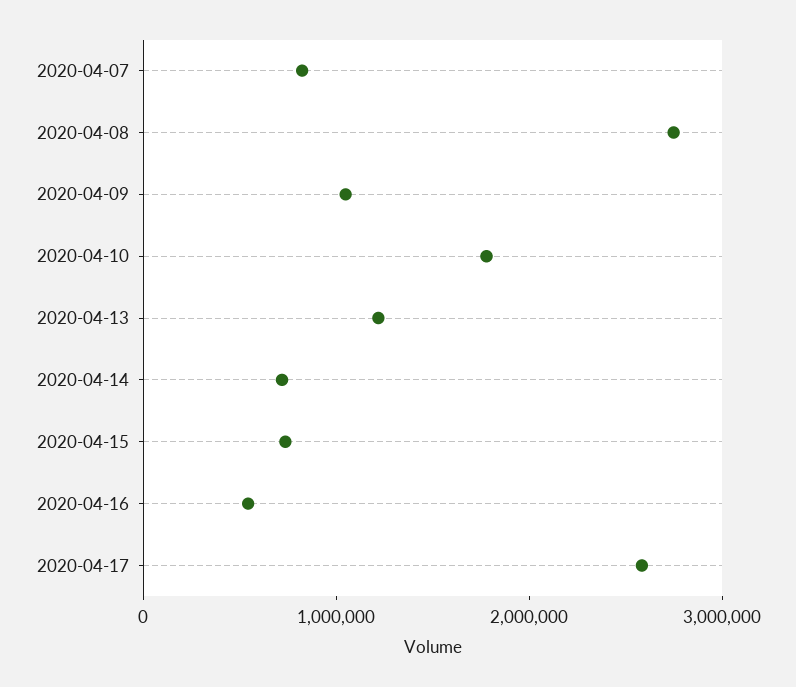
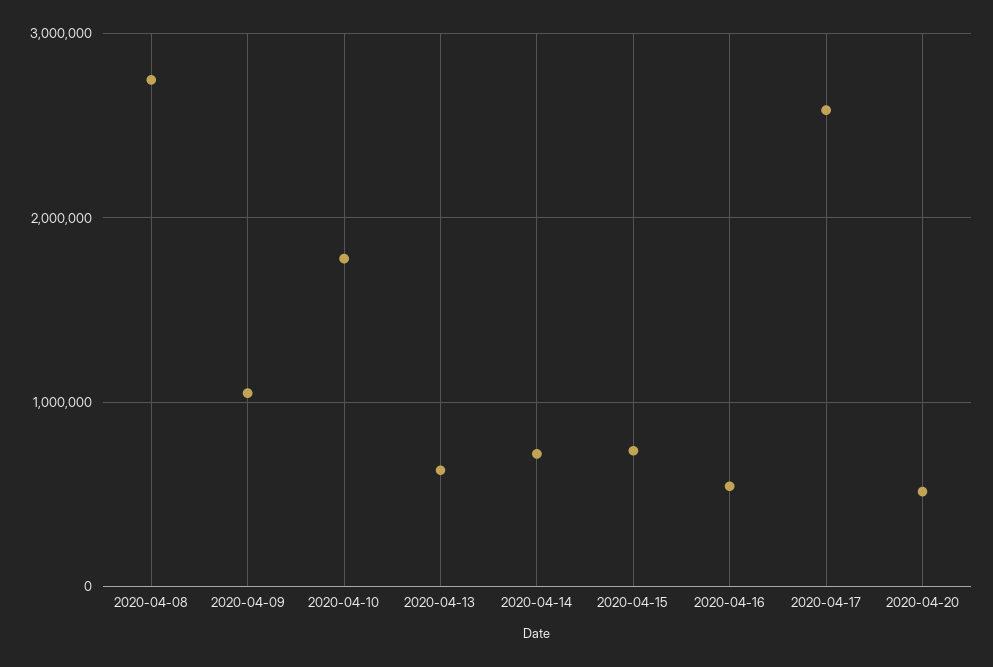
2020-04-07: 800000 -> none
2020-04-13: 1200000 -> 600000
2020-04-20: none -> 500000

